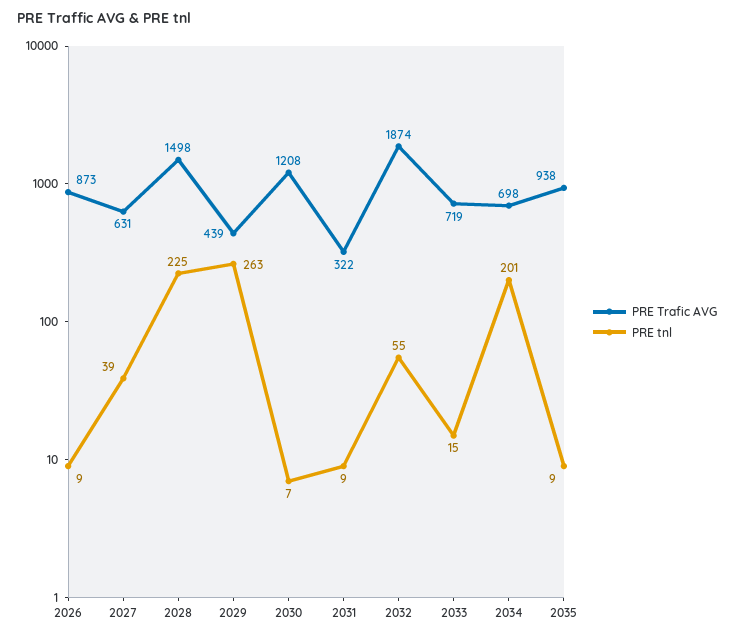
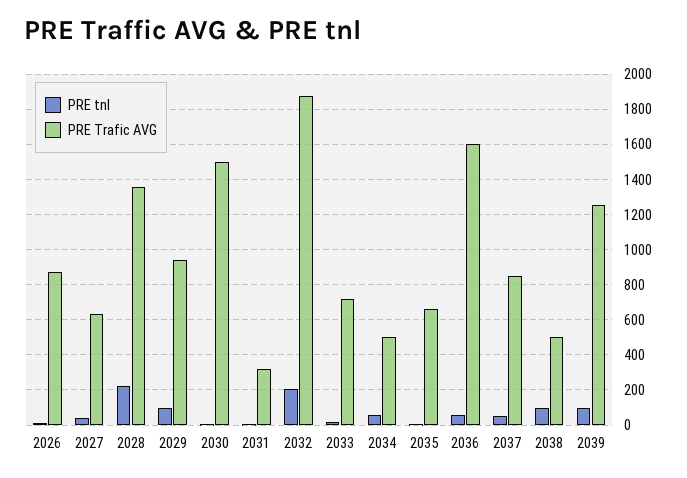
PRE Trafic AVG, 2028: 1498 -> 1350
PRE Trafic AVG, 2029: 439 -> 950
PRE tnl, 2029: 263 -> 100
PRE Trafic AVG, 2030: 1208 -> 1500
PRE tnl, 2032: 55 -> 200
PRE Trafic AVG, 2034: 698 -> 500
PRE tnl, 2034: 201 -> 50
PRE Trafic AVG, 2035: 938 -> 650
PRE tnl, 2036: none -> 50
PRE Trafic AVG, 2036: none -> 1600
PRE tnl, 2037: none -> 50
PRE Trafic AVG, 2037: none -> 850
PRE tnl, 2038: none -> 100
PRE Trafic AVG, 2038: none -> 500
PRE tnl, 2039: none -> 100
PRE Trafic AVG, 2039: none -> 1250

